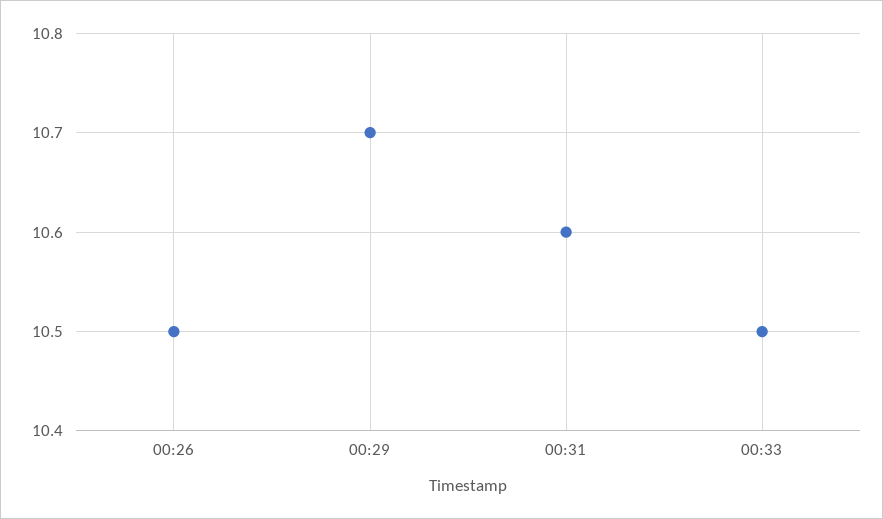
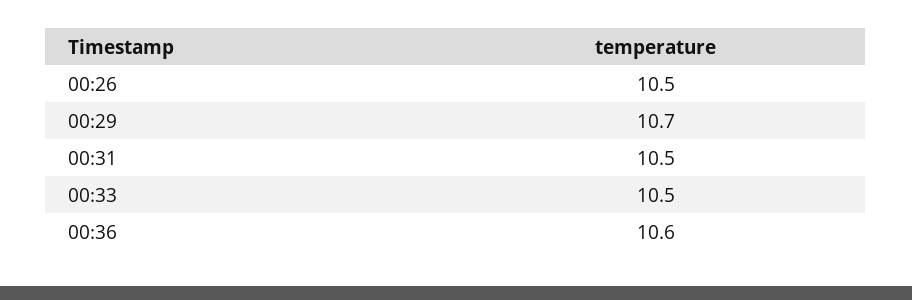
00:31: 10.6 -> 10.5
00:36: none -> 10.6

